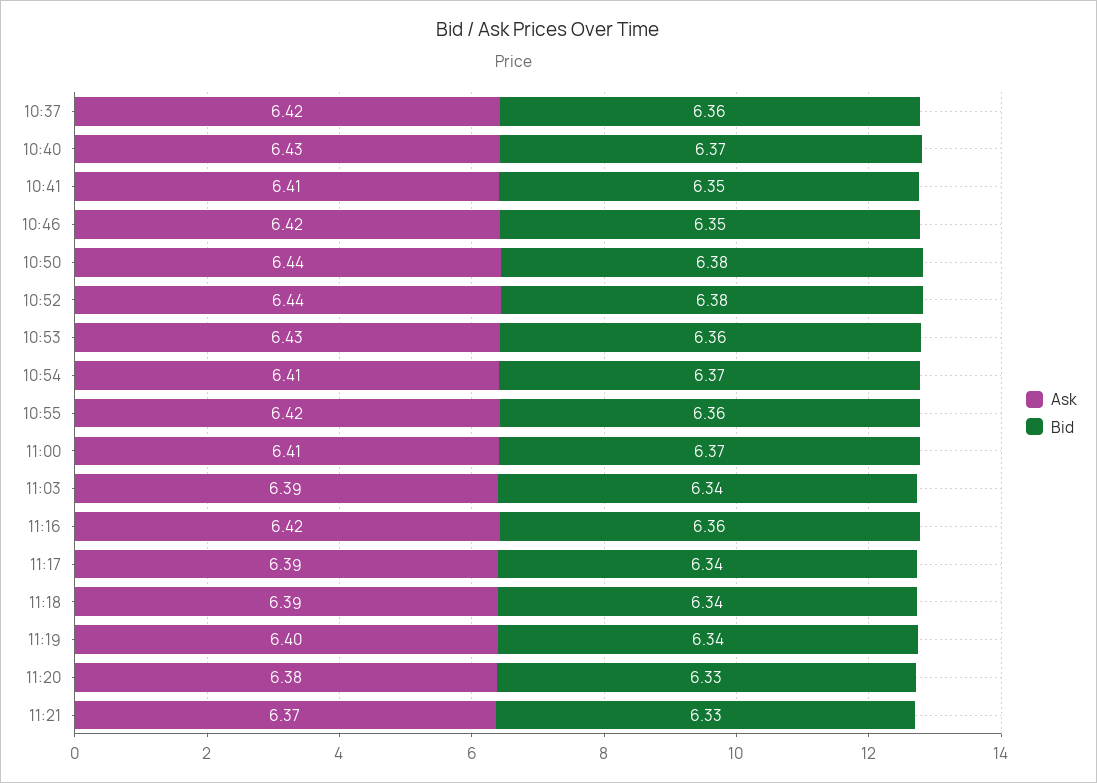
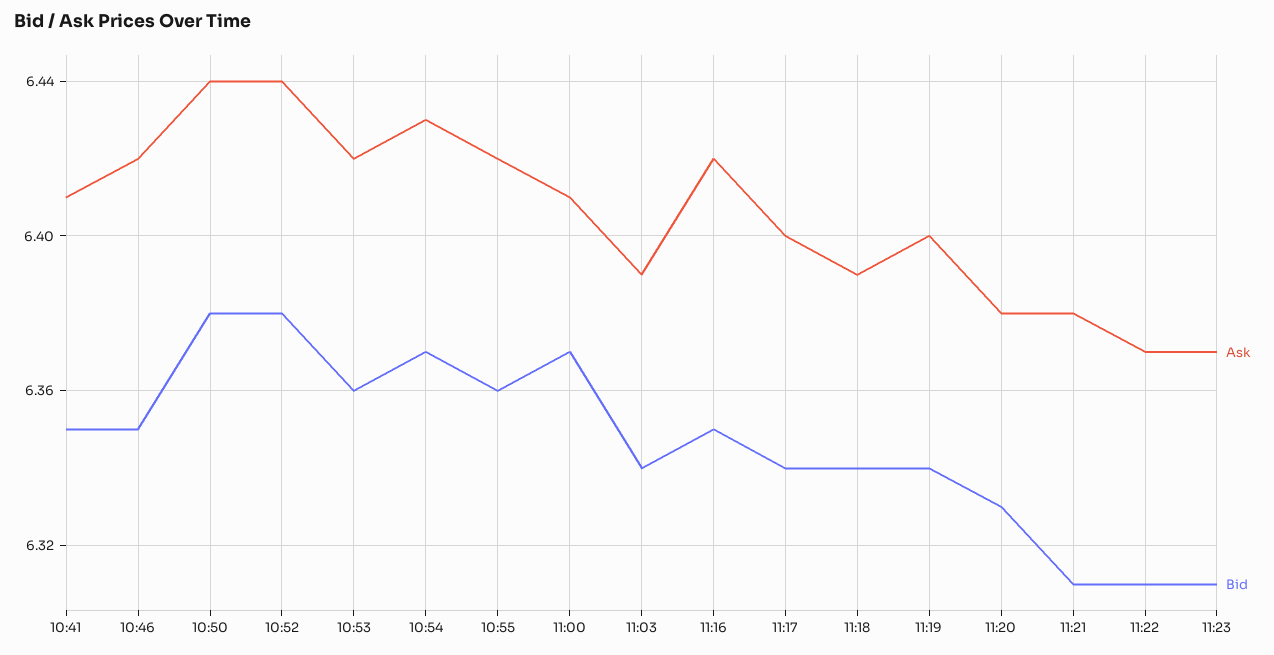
Ask, 10:37: 6.42 -> none
Bid, 10:37: 6.36 -> none
Ask, 10:40: 6.43 -> none
Bid, 10:40: 6.37 -> none
Ask, 10:53: 6.43 -> 6.42
Ask, 10:54: 6.41 -> 6.43
Bid, 11:16: 6.36 -> 6.35
Ask, 11:17: 6.39 -> 6.4
Ask, 11:21: 6.37 -> 6.38
Bid, 11:21: 6.33 -> 6.31
Ask, 11:22: none -> 6.37
Bid, 11:22: none -> 6.31
Ask, 11:23: none -> 6.37
Bid, 11:23: none -> 6.31

